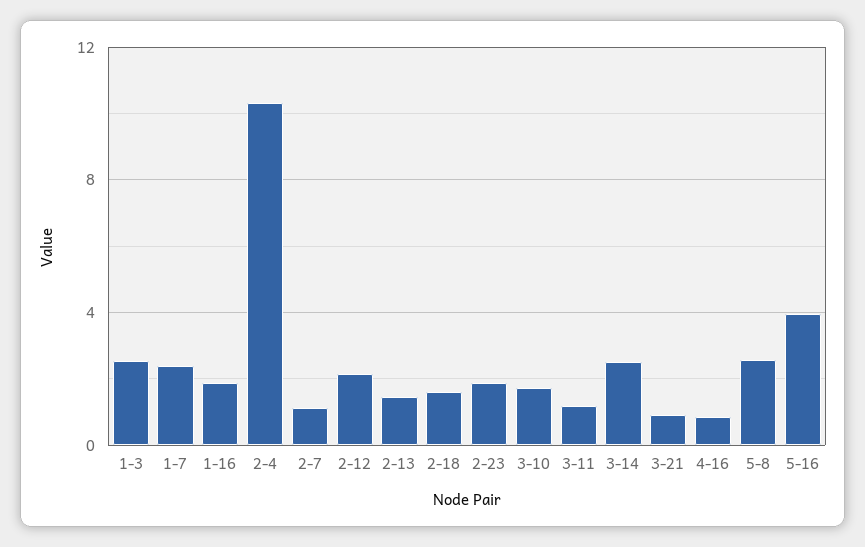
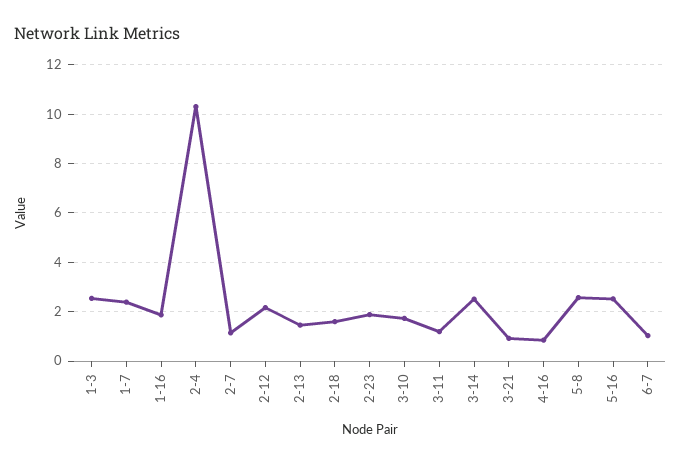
5-16: 4 -> 2.5
6-7: none -> 1

